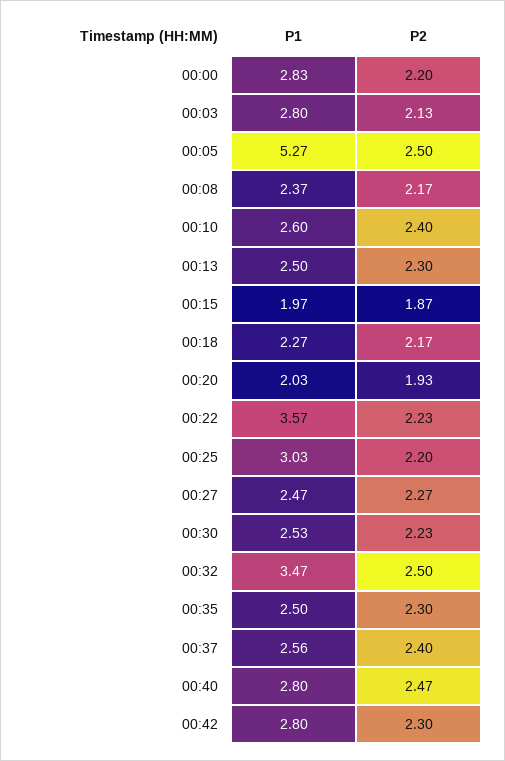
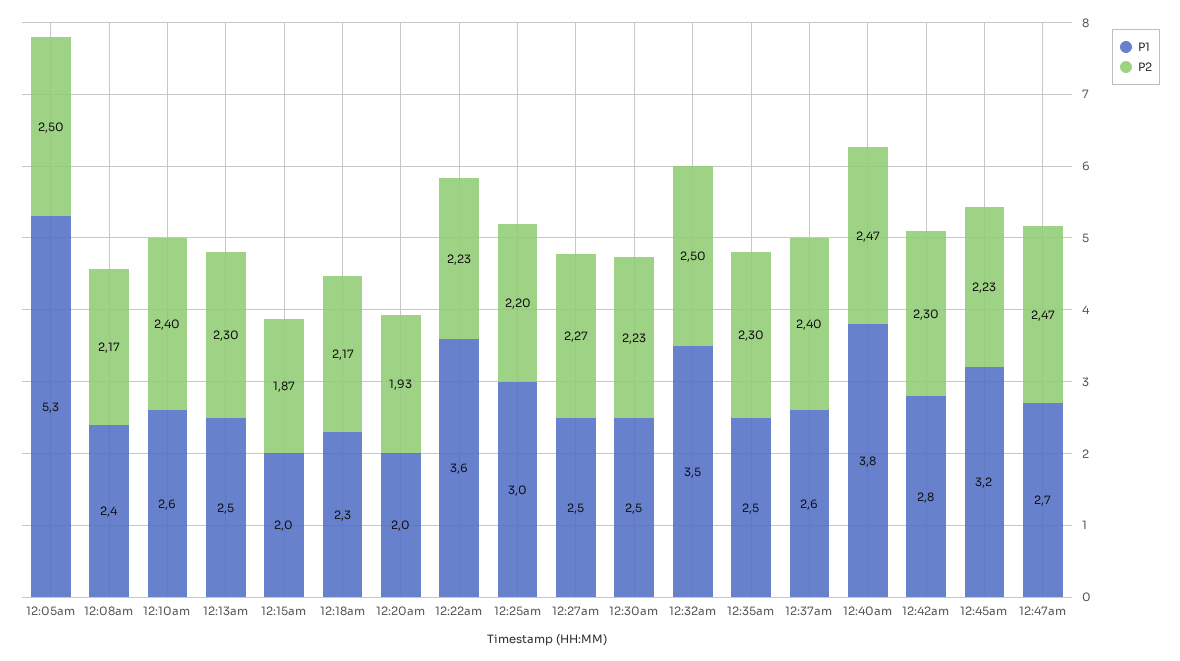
P1, 00:00: 2.83 -> none
P2, 00:00: 2.2 -> none
P1, 00:03: 2.8 -> none
P2, 00:03: 2.13 -> none
P1, 00:40: 2.8 -> 3.8
P1, 12:45am: none -> 3.2
P2, 12:45am: none -> 2.23
P1, 12:47am: none -> 2.7
P2, 12:47am: none -> 2.47

